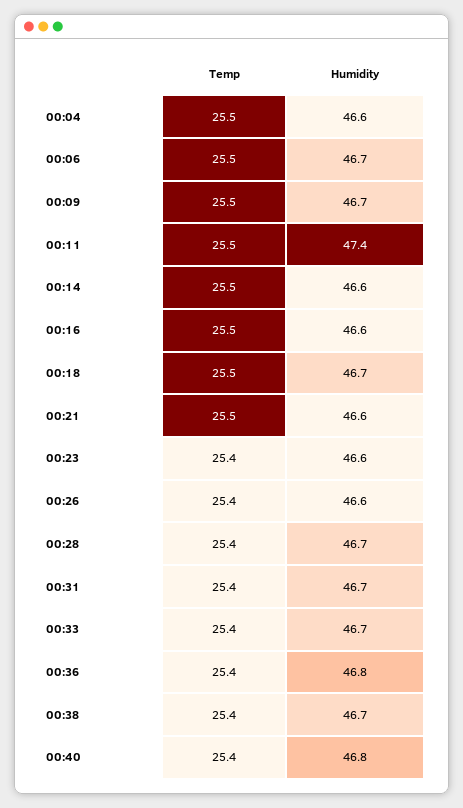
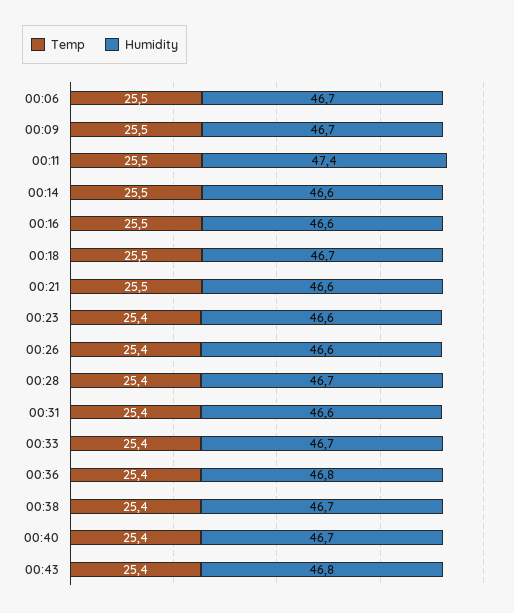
Temp, 00:04: 25.5 -> none
Humidity, 00:04: 46.6 -> none
Humidity, 00:31: 46.7 -> 46.6
Humidity, 00:40: 46.8 -> 46.7
Temp, 00:43: none -> 25.4
Humidity, 00:43: none -> 46.8

